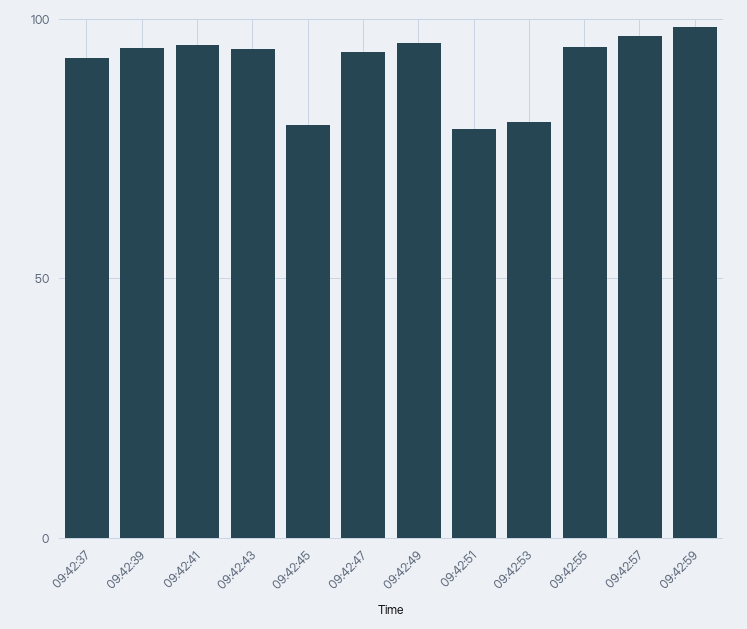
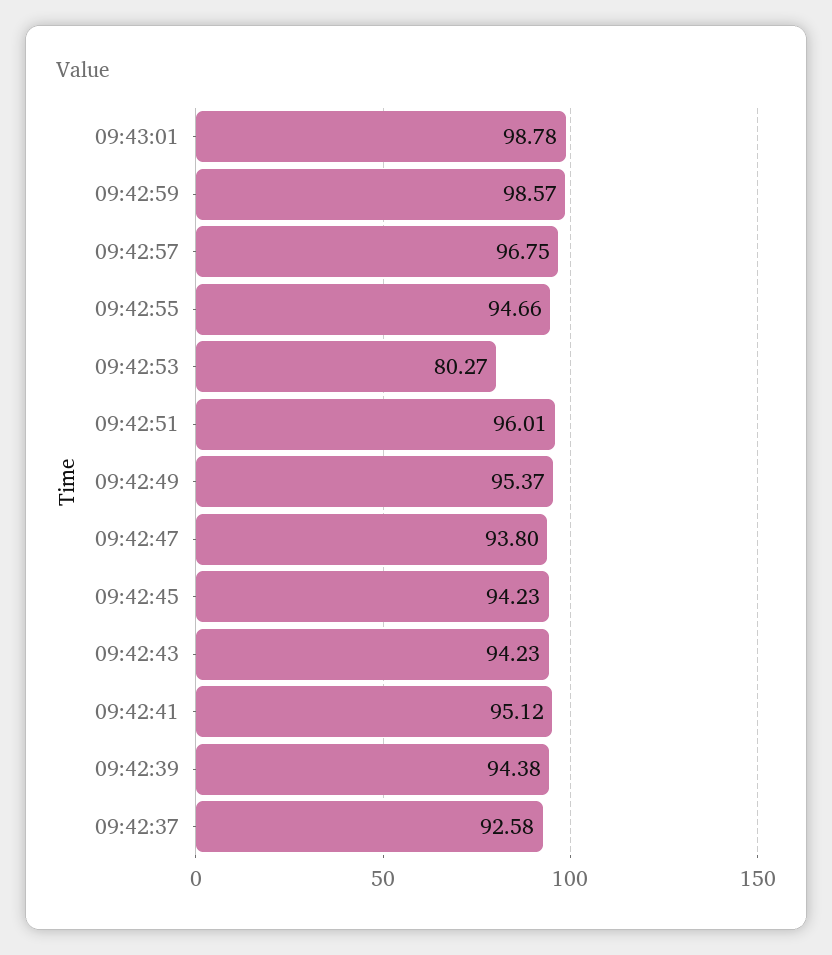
09:42:45: 80 -> 94.23
09:42:51: 80 -> 96.01
09:43:01: none -> 98.78

